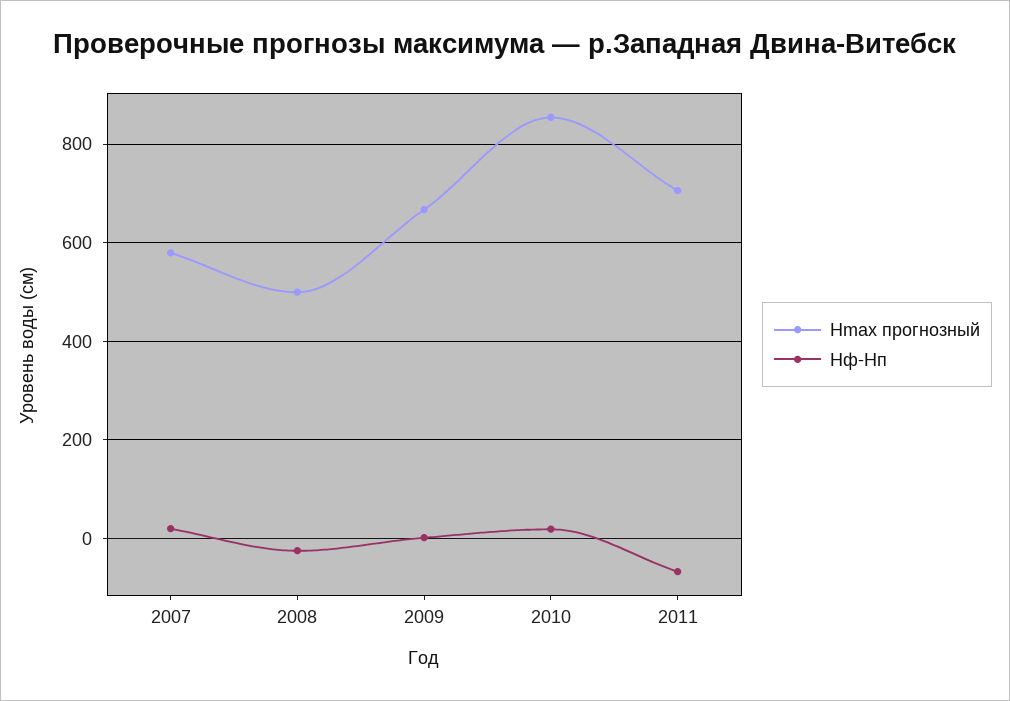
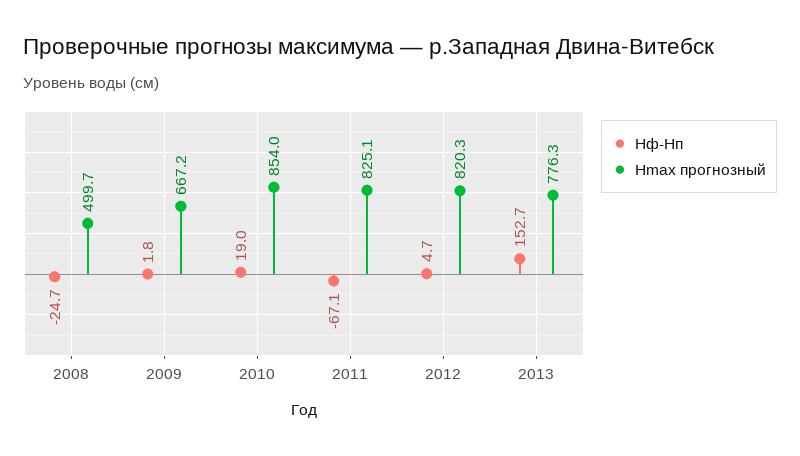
Hmax прогнозный, 2007: 580 -> none
Hф-Hп, 2007: 20 -> none
Hmax прогнозный, 2011: 700 -> 825.1
Hф-Hп, 2012: none -> 4.7
Hmax прогнозный, 2012: none -> 820.3
Hф-Hп, 2013: none -> 152.7
Hmax прогнозный, 2013: none -> 776.3

